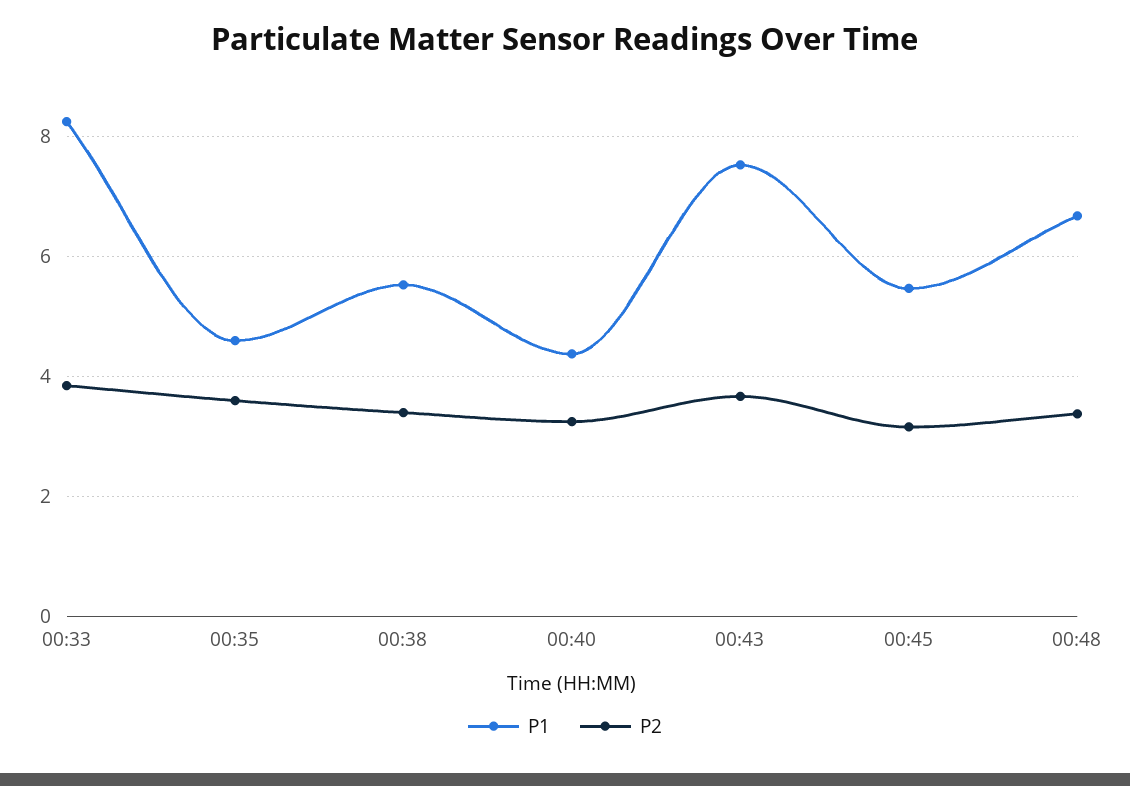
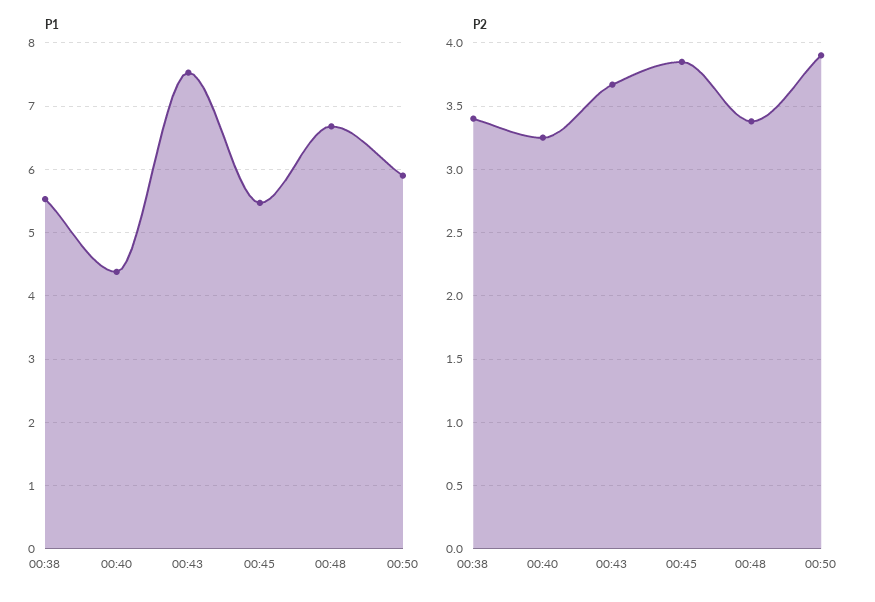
P1, 00:33: 8.2 -> none
P2, 00:33: 3.8 -> none
P1, 00:35: 4.6 -> none
P2, 00:35: 3.6 -> none
P2, 00:45: 3.2 -> 3.85
P1, 00:50: none -> 5.9
P2, 00:50: none -> 3.9

